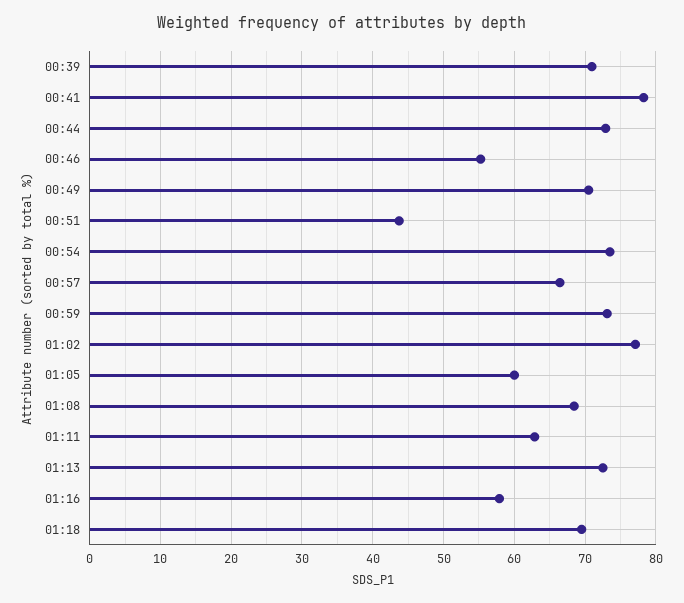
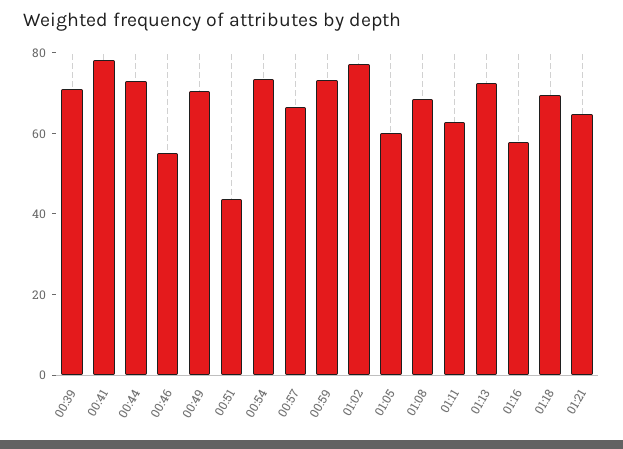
01:21: none -> 65

